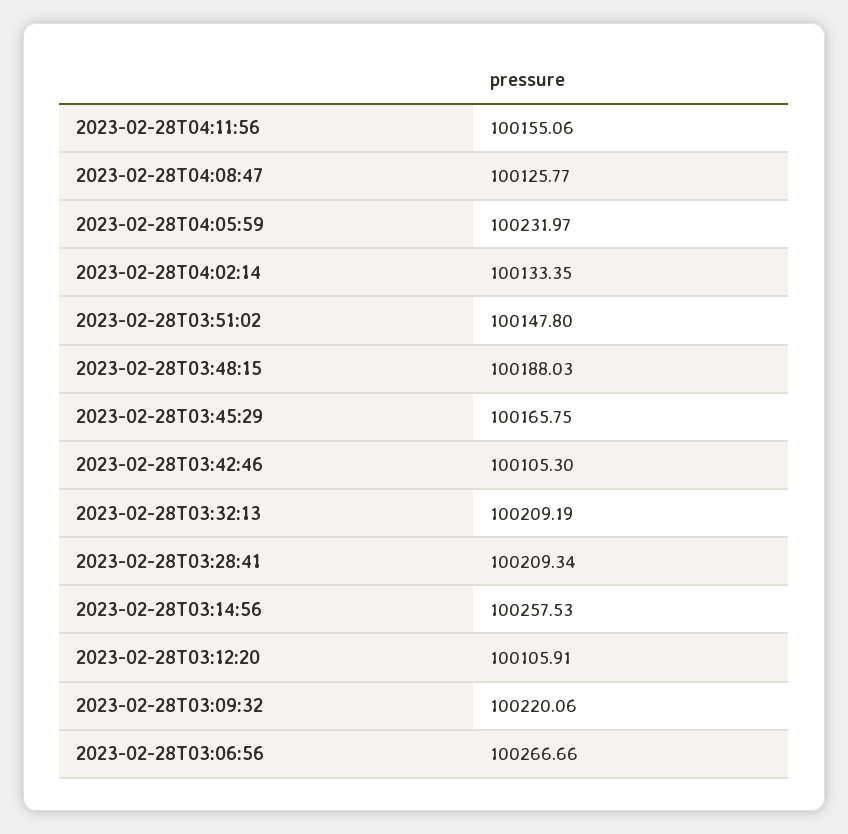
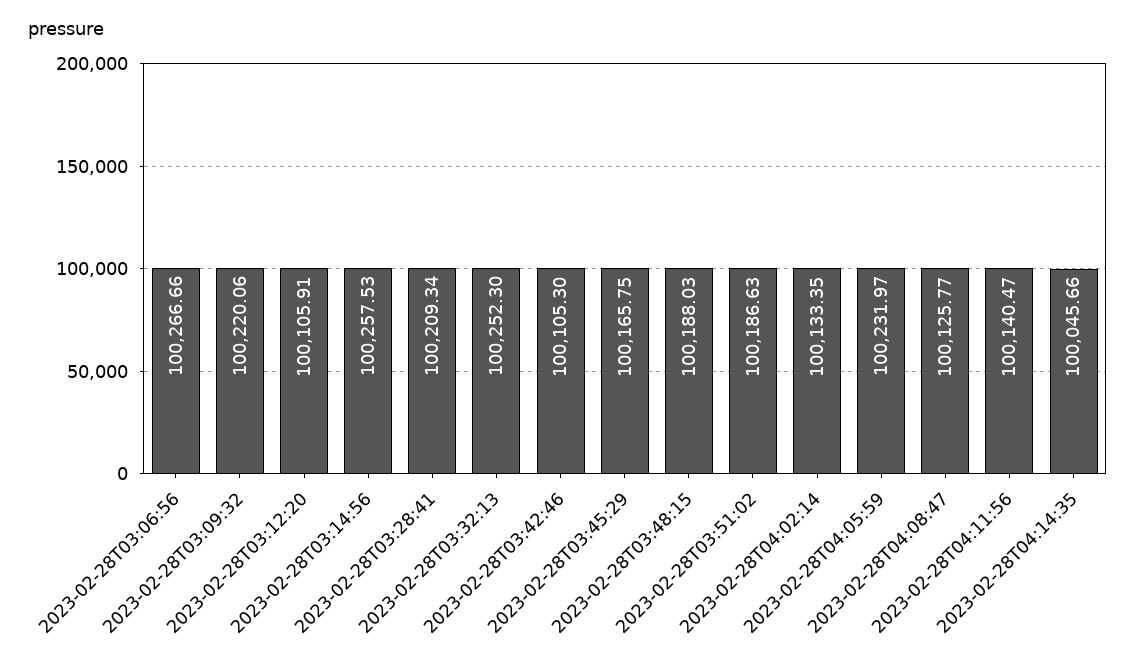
2023-02-28T04:11:56: 100155.06 -> 100140.47
2023-02-28T03:51:02: 100147.8 -> 100186.63
2023-02-28T03:32:13: 100209.19 -> 100252.3
2023-02-28T04:14:35: none -> 100045.66

